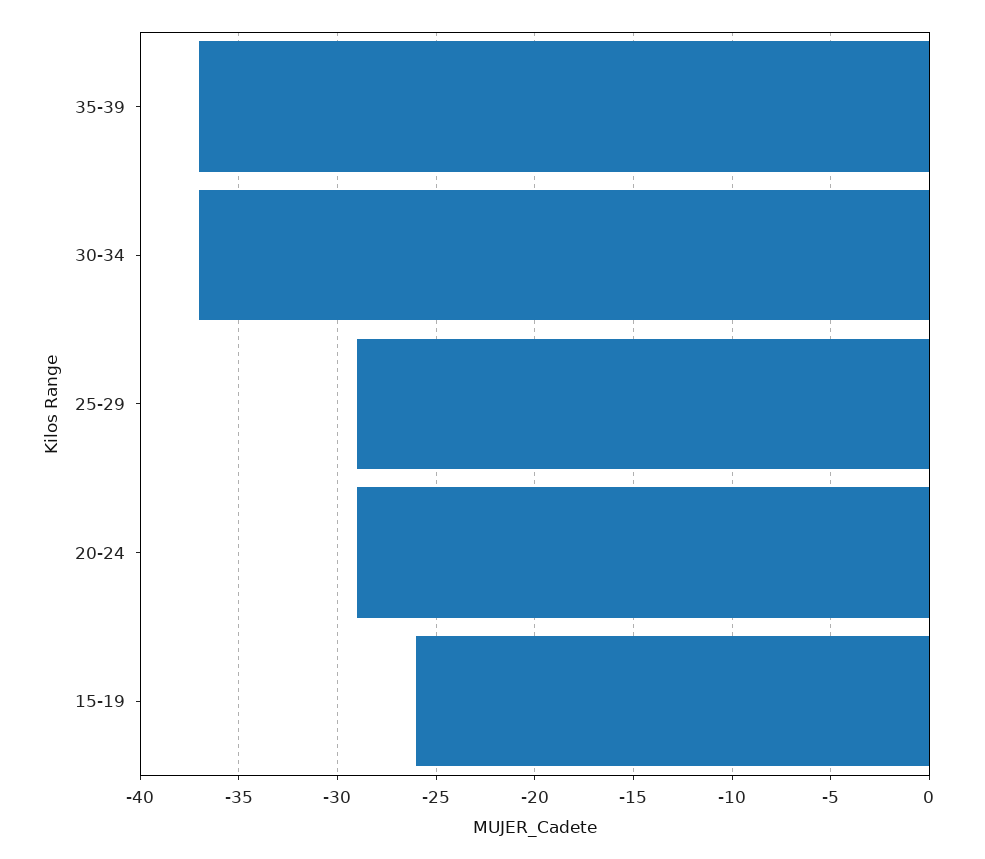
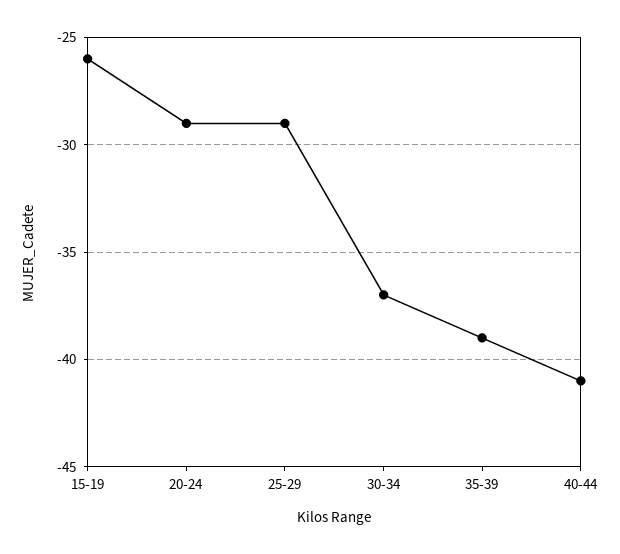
35-39: -37 -> -39
40-44: none -> -41

